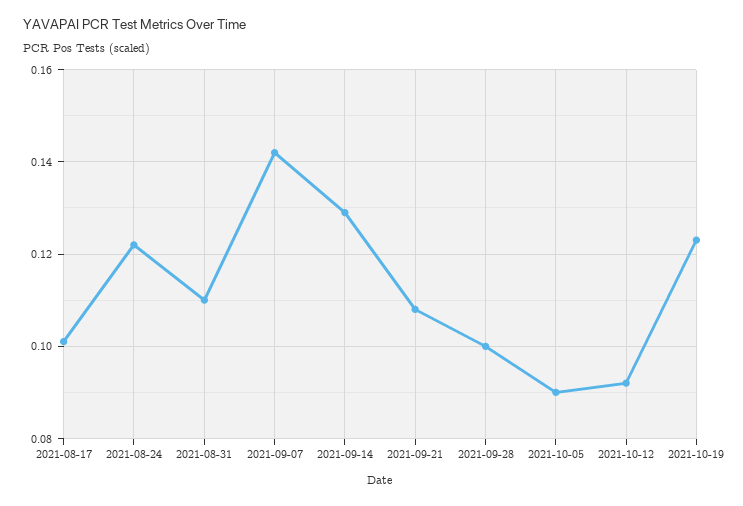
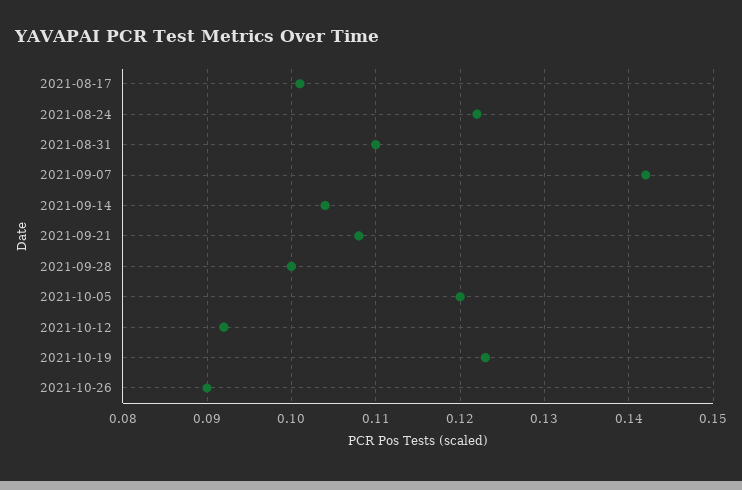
2021-09-14: 0.13 -> 0.104
2021-10-05: 0.09 -> 0.12
2021-10-26: none -> 0.09

